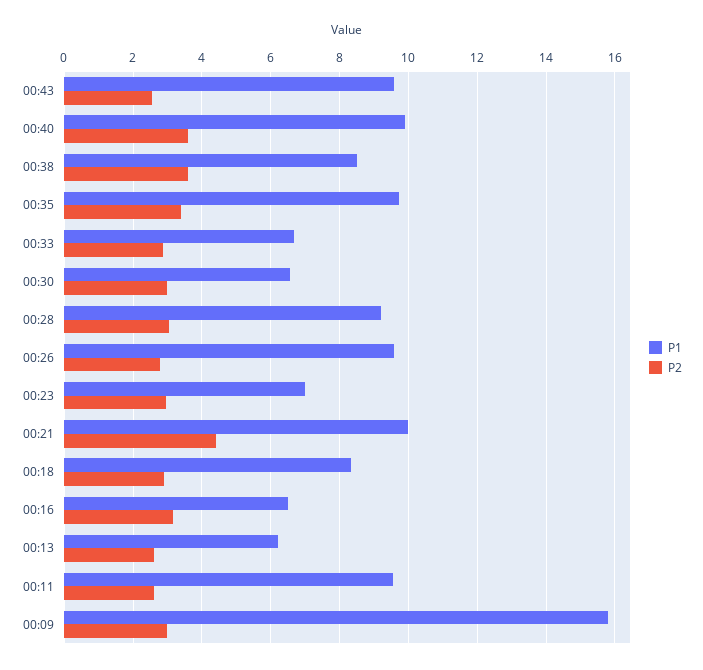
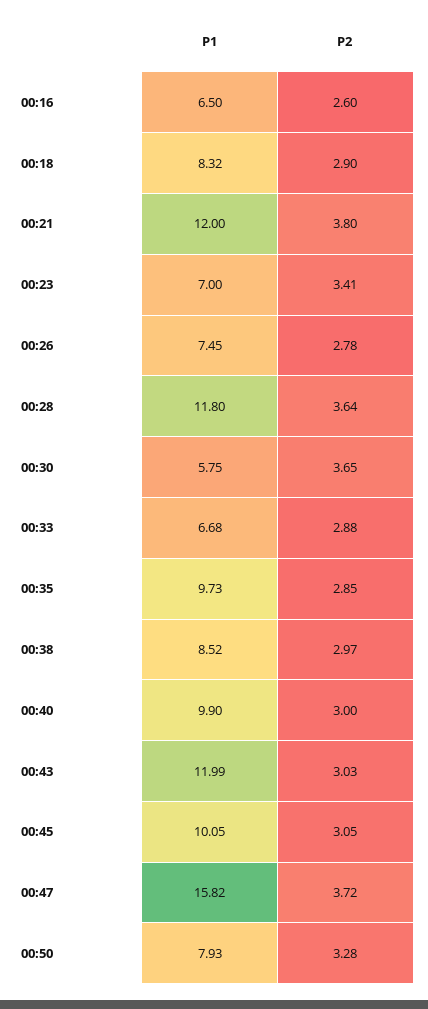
P1, 00:43: 9.6 -> 11.99
P2, 00:43: 2.6 -> 3.03
P2, 00:40: 3.6 -> 3
P2, 00:38: 3.6 -> 2.97
P2, 00:35: 3.4 -> 2.85
P1, 00:30: 6.6 -> 5.75
P2, 00:30: 3 -> 3.65
P1, 00:28: 9.2 -> 11.8
P2, 00:28: 3 -> 3.64
P1, 00:26: 9.6 -> 7.45
P2, 00:23: 3 -> 3.41
P1, 00:21: 10 -> 12
P2, 00:21: 4.4 -> 3.8
P2, 00:16: 3.2 -> 2.6
P1, 00:13: 6.2 -> none
P2, 00:13: 2.6 -> none
P1, 00:11: 9.6 -> none
P2, 00:11: 2.6 -> none
P1, 00:09: 15.8 -> none
P2, 00:09: 3 -> none
P1, 00:45: none -> 10.05
P2, 00:45: none -> 3.05
P1, 00:47: none -> 15.82
P2, 00:47: none -> 3.72
P1, 00:50: none -> 7.93
P2, 00:50: none -> 3.28

